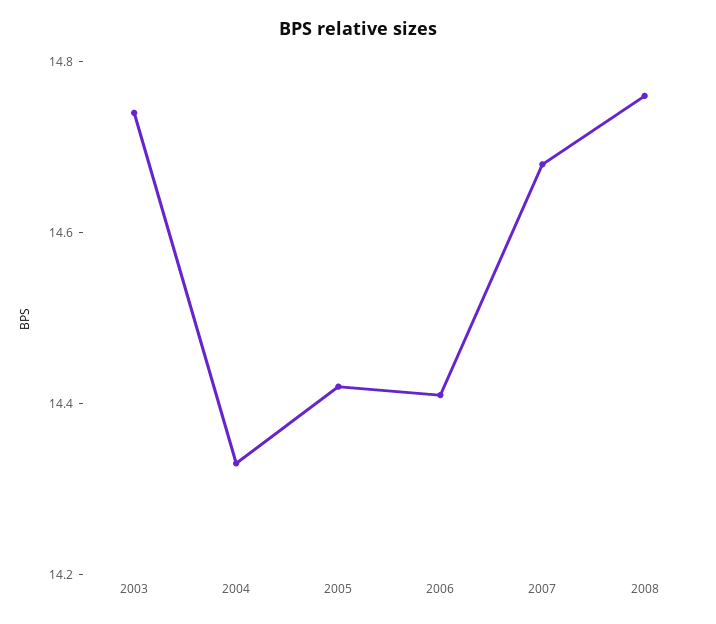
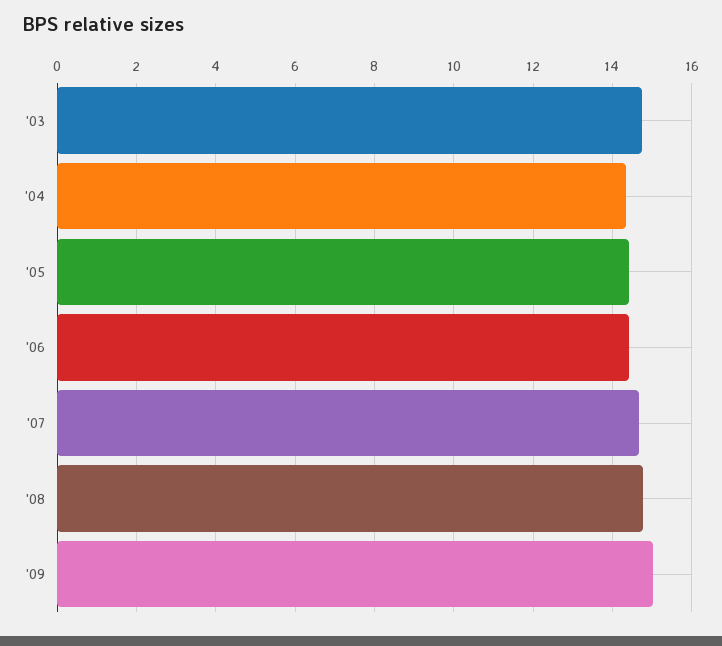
'09: none -> 15

